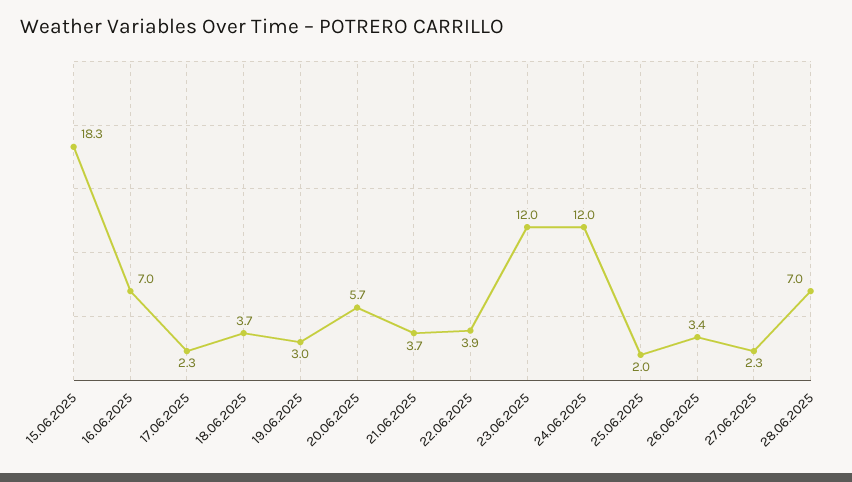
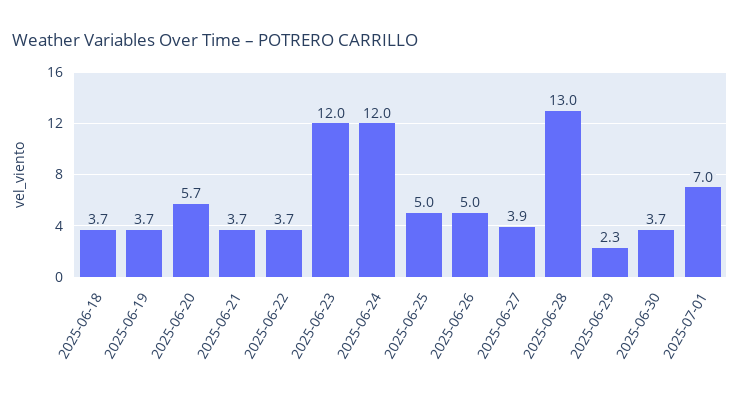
15.06.2025: 18.3 -> none
16.06.2025: 7 -> none
17.06.2025: 2.3 -> none
19.06.2025: 3 -> 3.7
22.06.2025: 3.9 -> 3.7
25.06.2025: 2 -> 5
26.06.2025: 3.4 -> 5
27.06.2025: 2.3 -> 3.9
28.06.2025: 7 -> 13
2025-06-29: none -> 2.3
2025-06-30: none -> 3.7
2025-07-01: none -> 7

